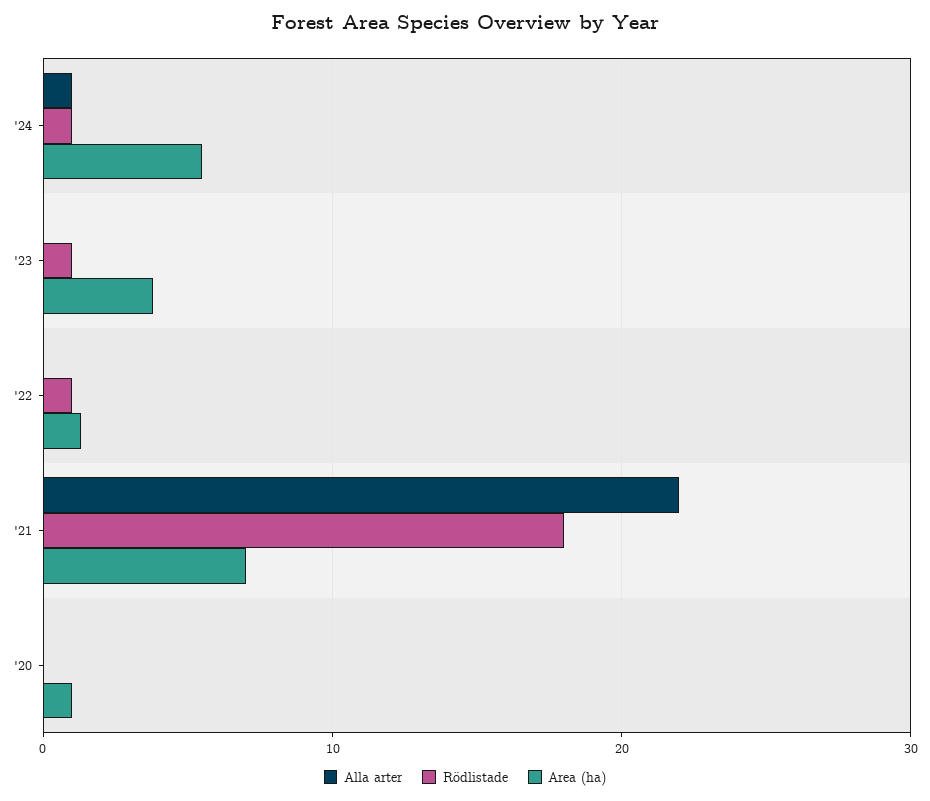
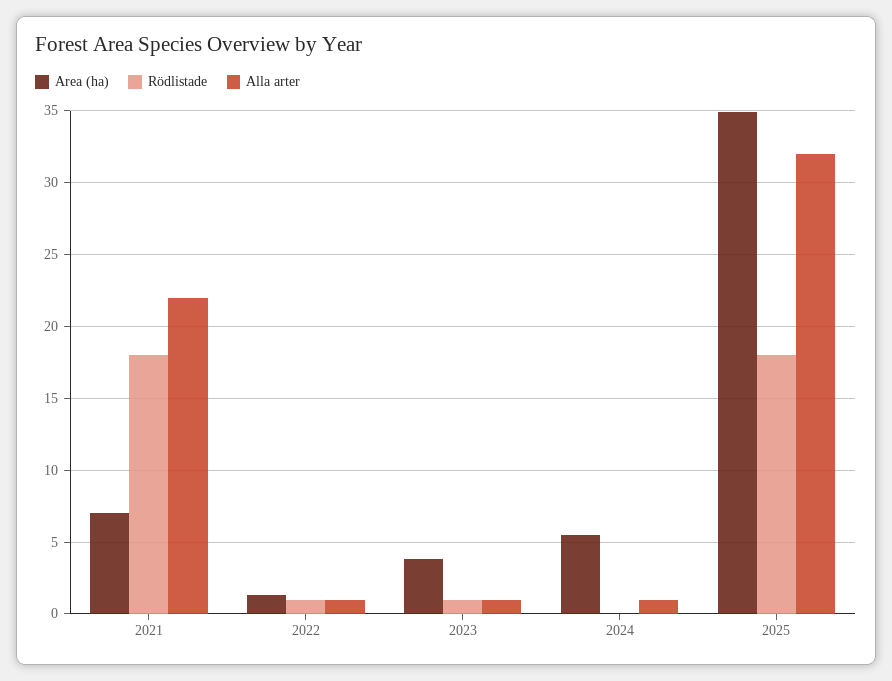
Rödlistade, '24: 1 -> 0
Alla arter, '23: 0 -> 1
Alla arter, '22: 0 -> 1
Alla arter, '20: 0 -> none
Rödlistade, '20: 0 -> none
Area (ha), '20: 1 -> none
Area (ha), 2025: none -> 35
Rödlistade, 2025: none -> 18
Alla arter, 2025: none -> 32

